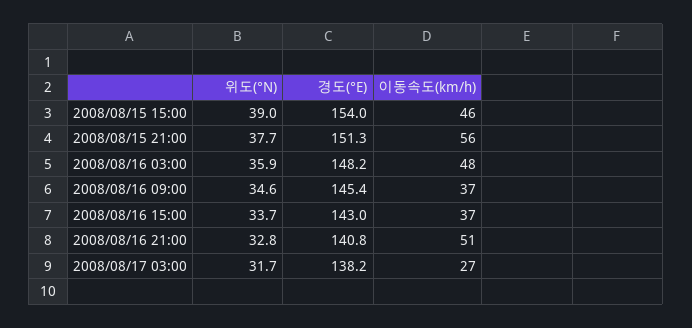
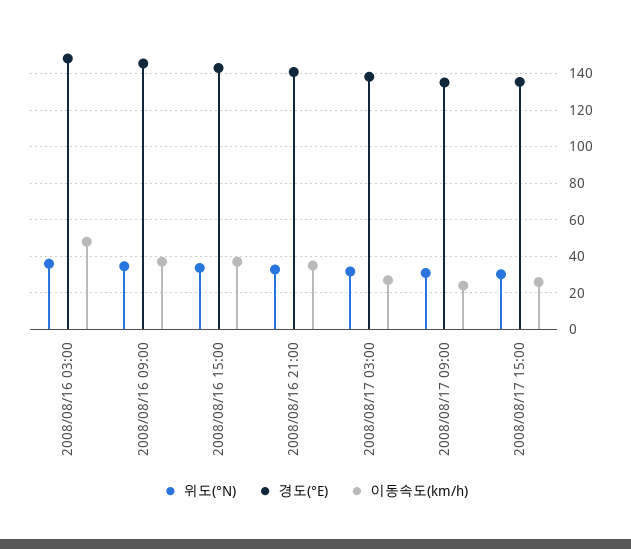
위도(°N), 2008/08/15 15:00: 39 -> none
경도(°E), 2008/08/15 15:00: 154 -> none
이동속도(km/h), 2008/08/15 15:00: 46 -> none
위도(°N), 2008/08/15 21:00: 37.7 -> none
경도(°E), 2008/08/15 21:00: 151.3 -> none
이동속도(km/h), 2008/08/15 21:00: 56 -> none
이동속도(km/h), 2008/08/16 21:00: 51 -> 35
위도(°N), 2008/08/17 09:00: none -> 30
경도(°E), 2008/08/17 09:00: none -> 135
이동속도(km/h), 2008/08/17 09:00: none -> 25
위도(°N), 2008/08/17 15:00: none -> 30
경도(°E), 2008/08/17 15:00: none -> 135
이동속도(km/h), 2008/08/17 15:00: none -> 25

